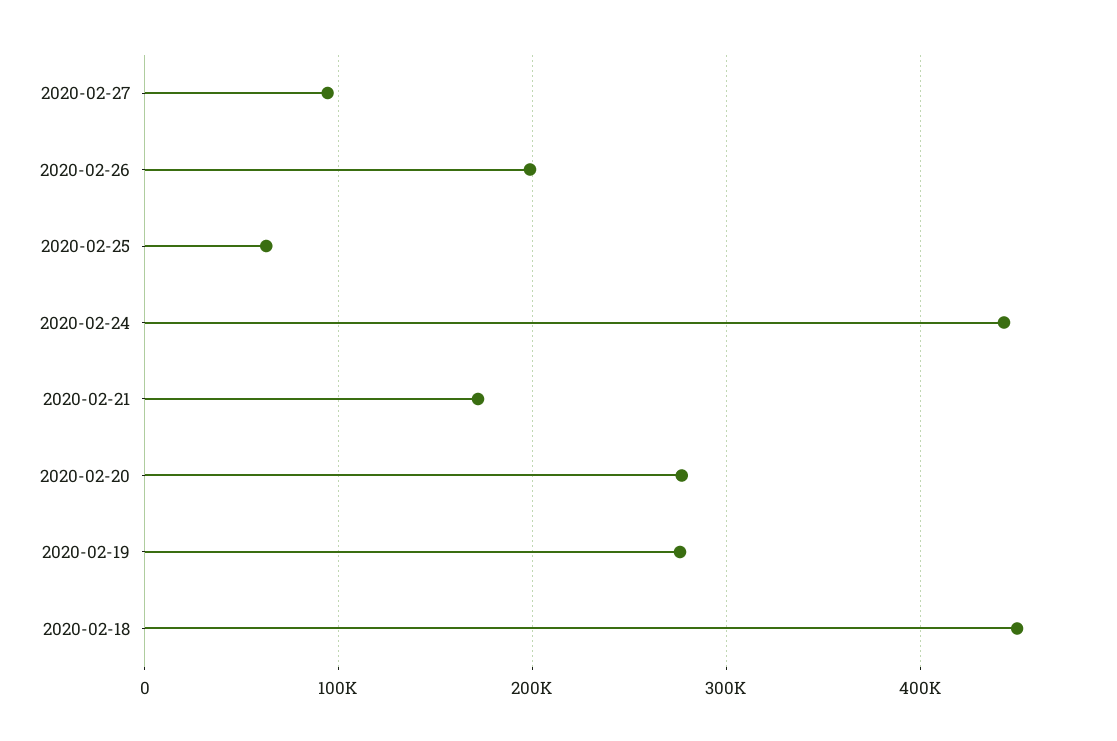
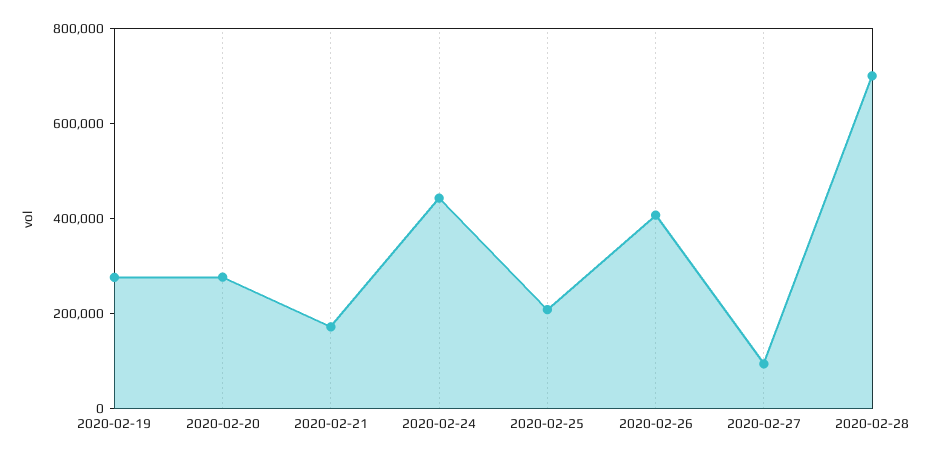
2020-02-26: 200000 -> 400000
2020-02-25: 60000 -> 200000
2020-02-18: 450000 -> none
2020-02-28: none -> 700000

